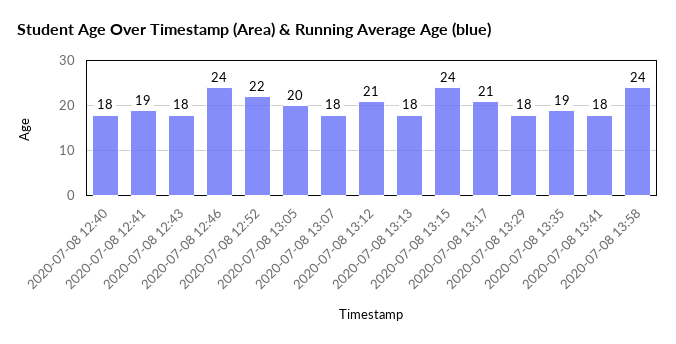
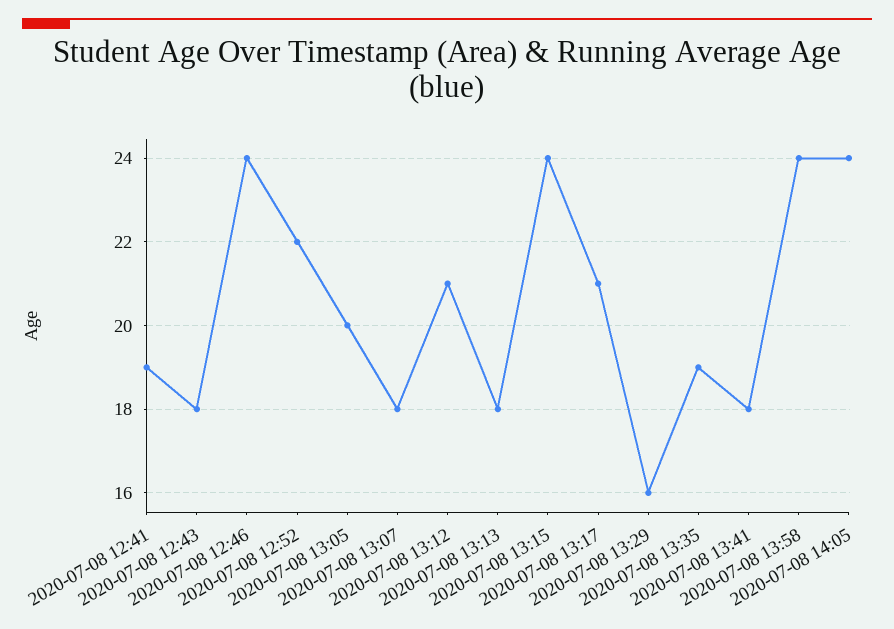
2020-07-08 12:40: 18 -> none
2020-07-08 13:29: 18 -> 16
2020-07-08 14:05: none -> 24

